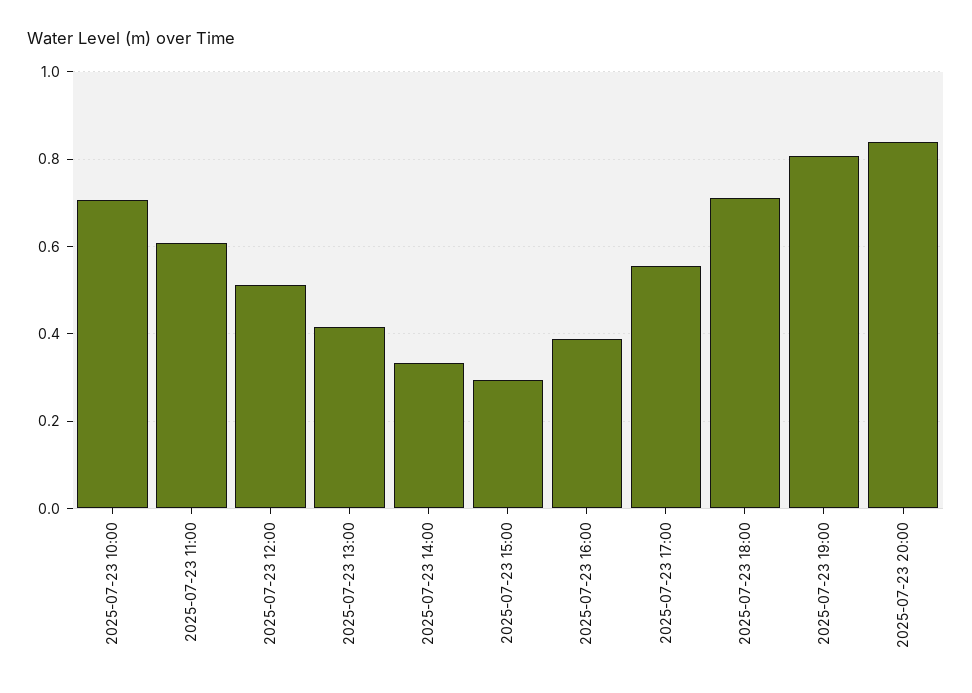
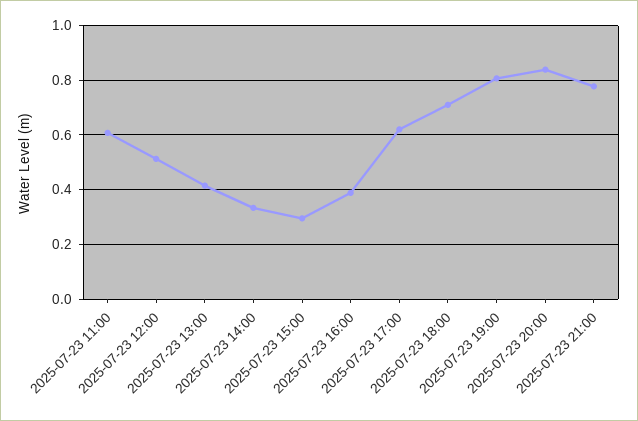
2025-07-23 10:00: 0.7 -> none
2025-07-23 17:00: 0.56 -> 0.625
2025-07-23 21:00: none -> 0.775

